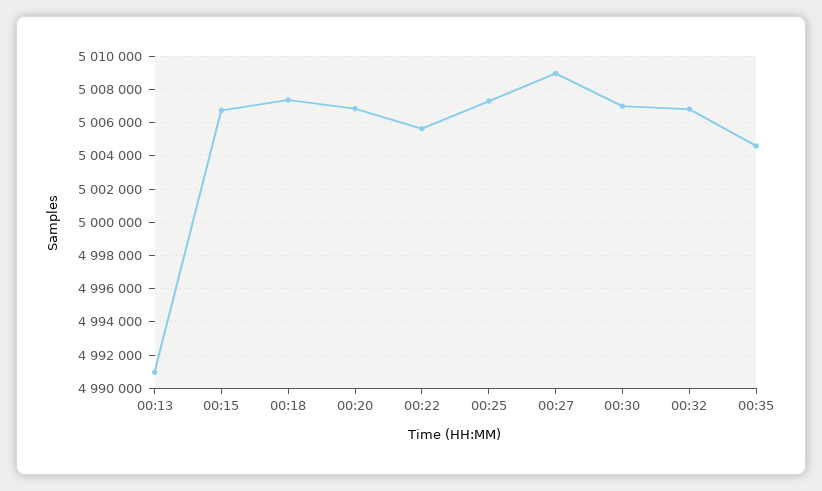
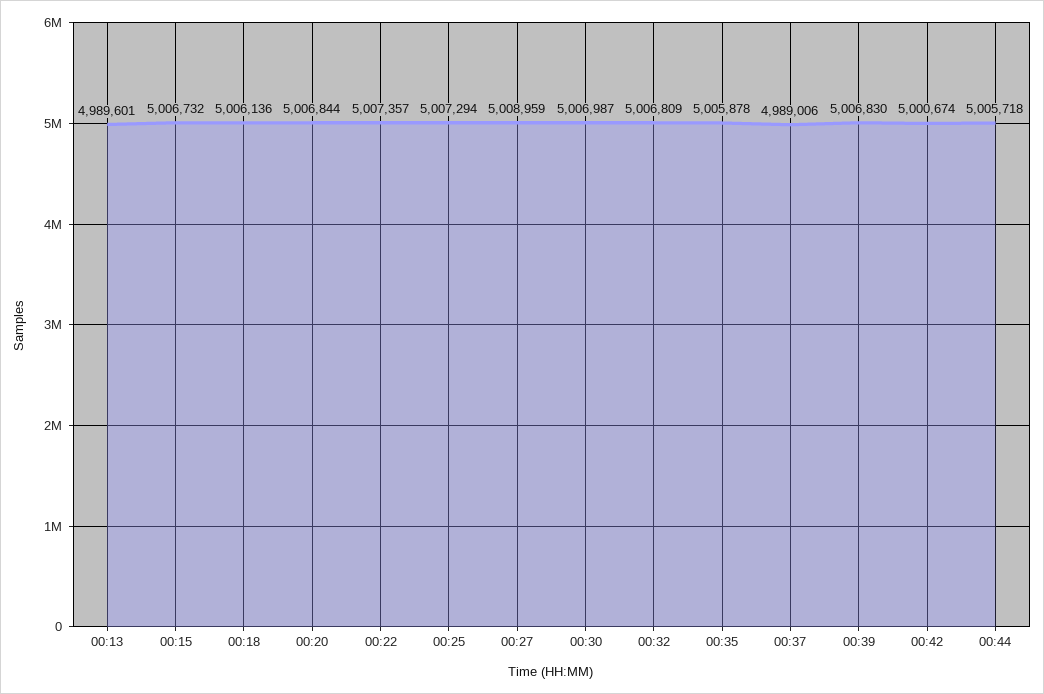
00:13: 4991000 -> 4989601
00:18: 5007500 -> 5006136
00:22: 5005500 -> 5007357
00:35: 5004500 -> 5005878
00:37: none -> 4989006
00:39: none -> 5006830
00:42: none -> 5000674
00:44: none -> 5005718

